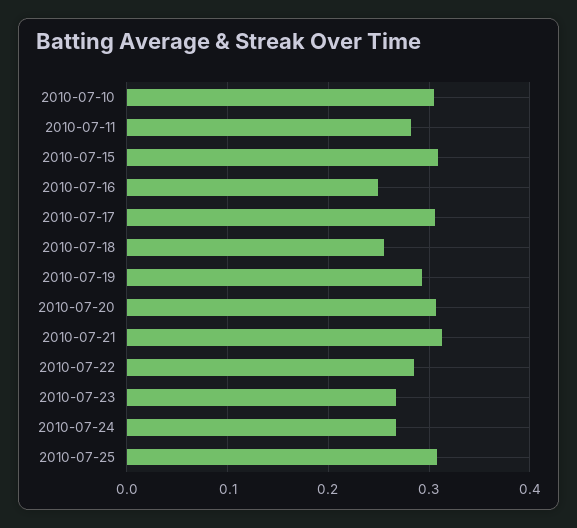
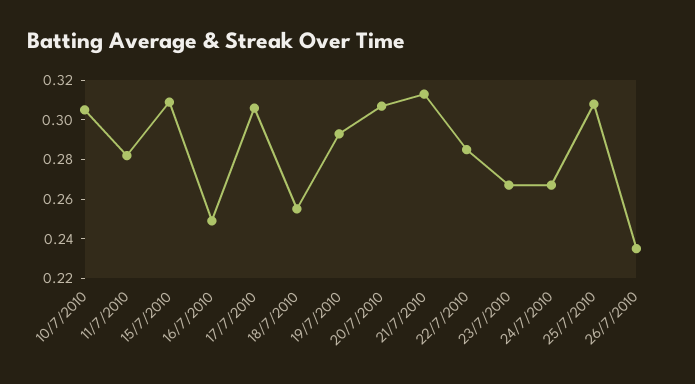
26/7/2010: none -> 0.235

